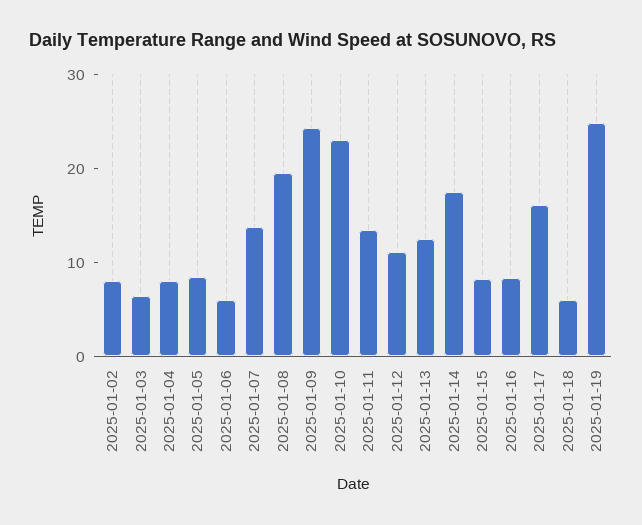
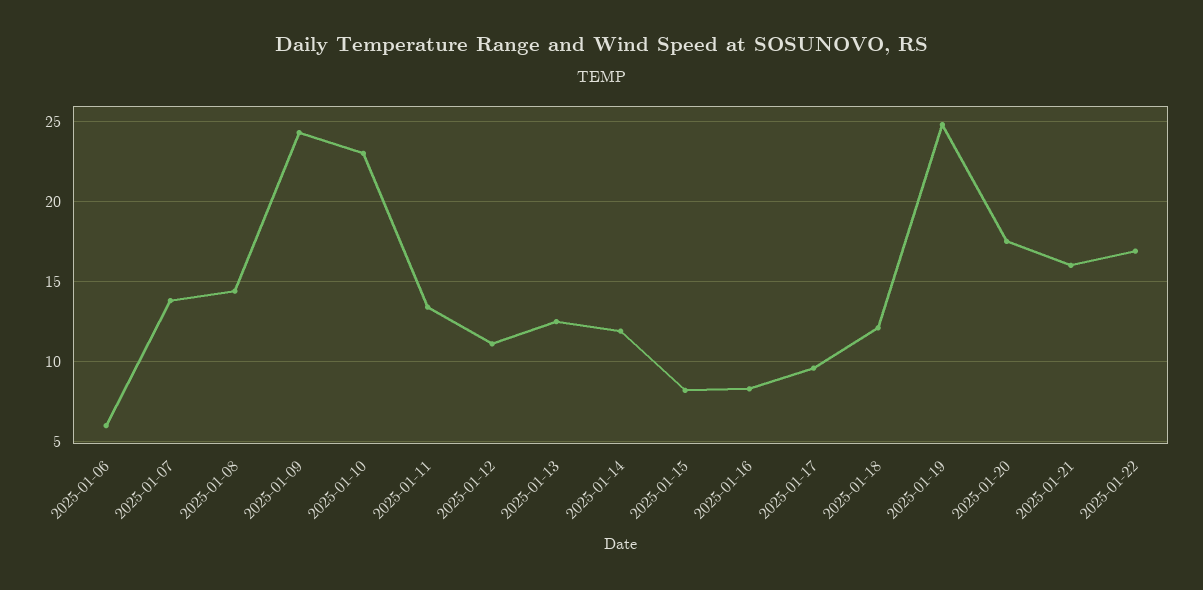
2025-01-02: 8 -> none
2025-01-03: 6 -> none
2025-01-04: 8 -> none
2025-01-05: 8 -> none
2025-01-08: 20 -> 14.5
2025-01-14: 18 -> 12
2025-01-17: 16 -> 9.5
2025-01-18: 6 -> 12
2025-01-20: none -> 17.5
2025-01-21: none -> 16
2025-01-22: none -> 17

